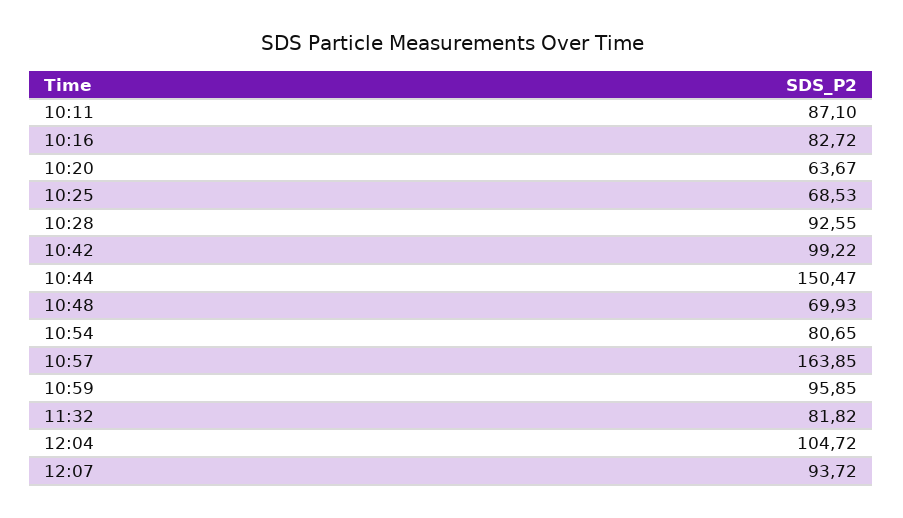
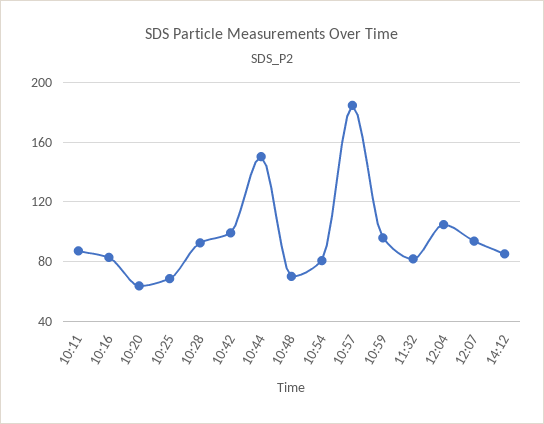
10:57: 163.85 -> 185
14:12: none -> 85

